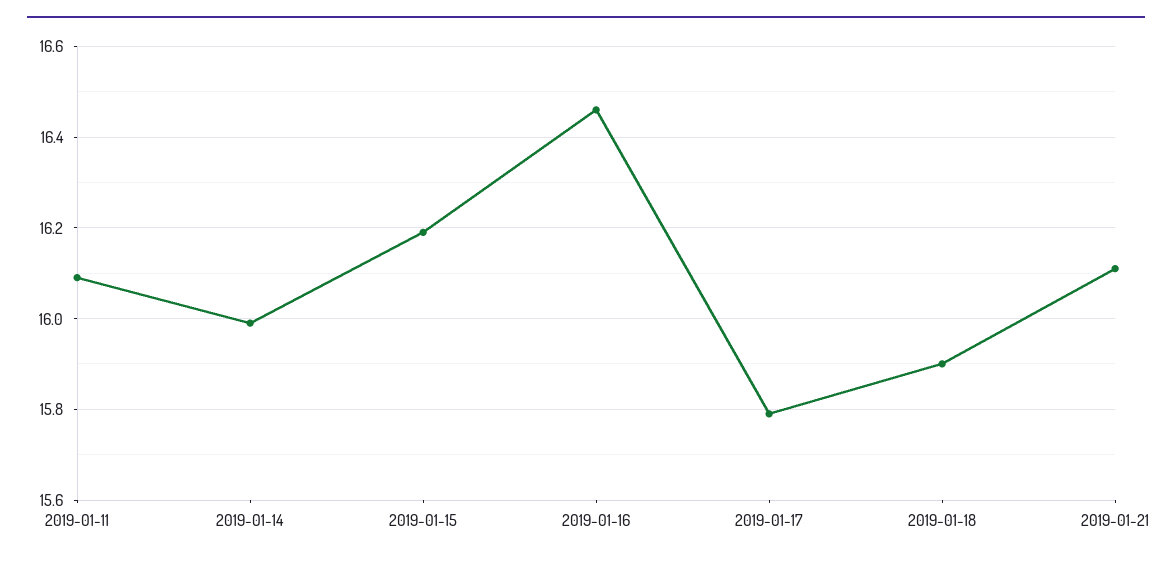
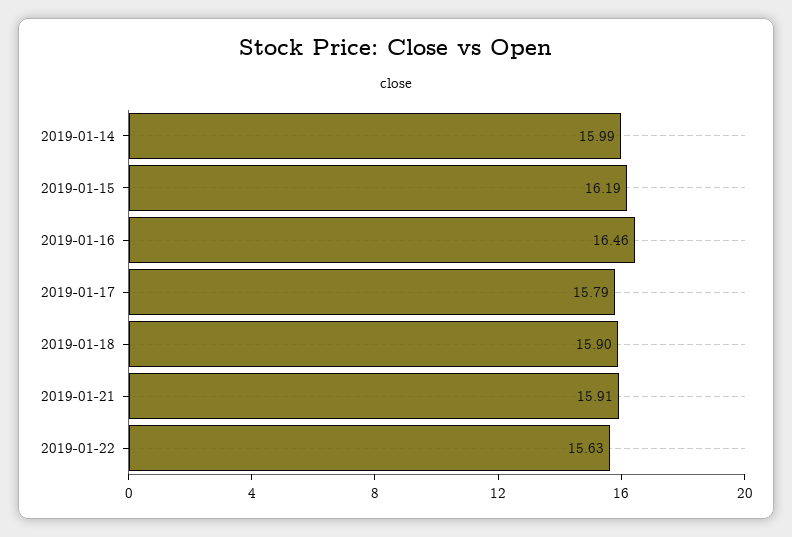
2019-01-11: 16.1 -> none
2019-01-21: 16.1 -> 15.91
2019-01-22: none -> 15.63

